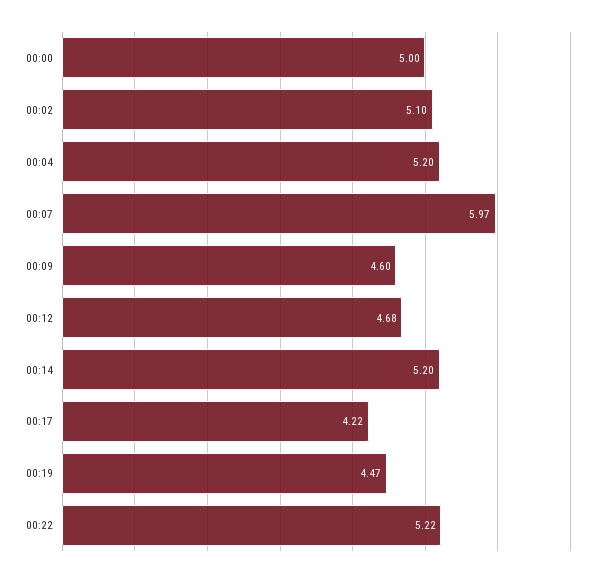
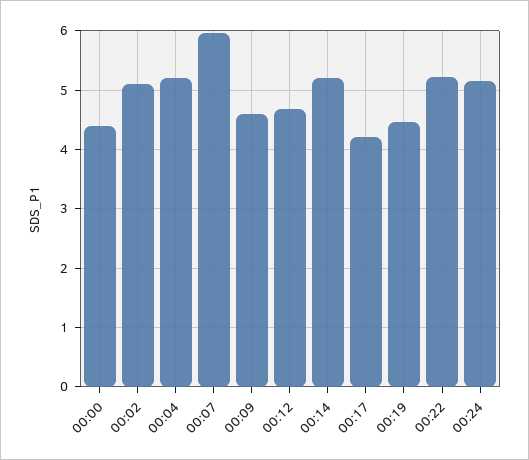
00:00: 5 -> 4.4
00:24: none -> 5.2

